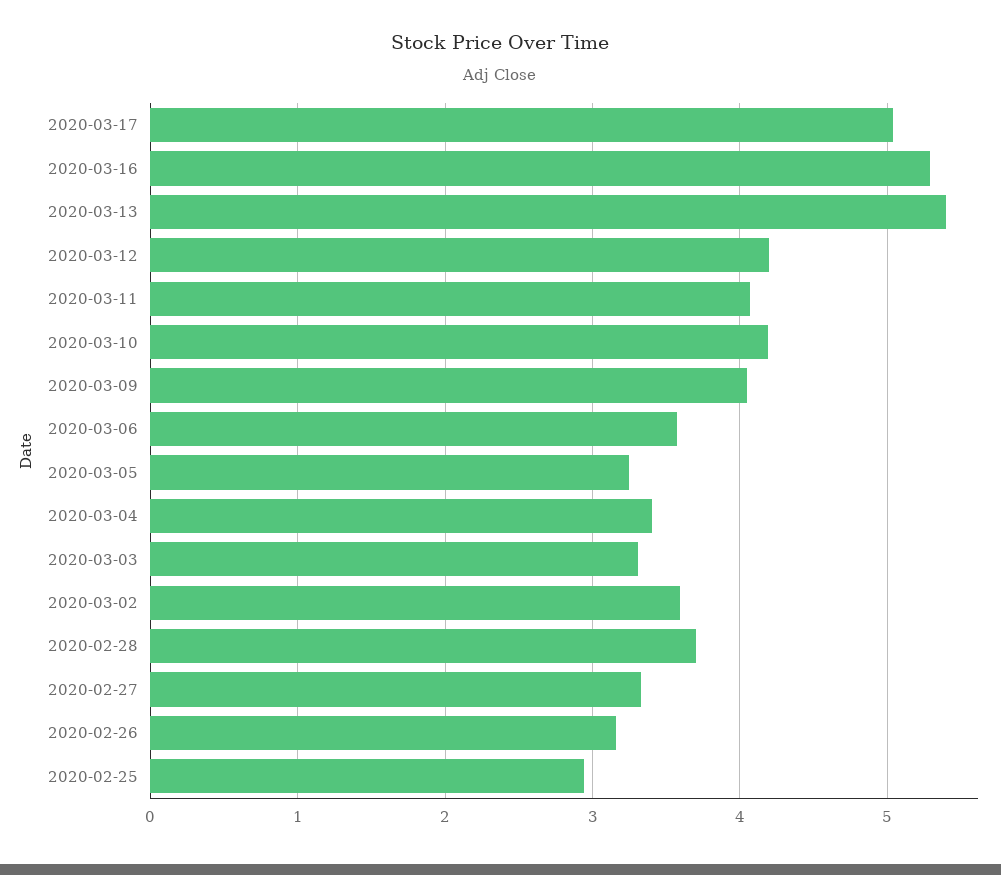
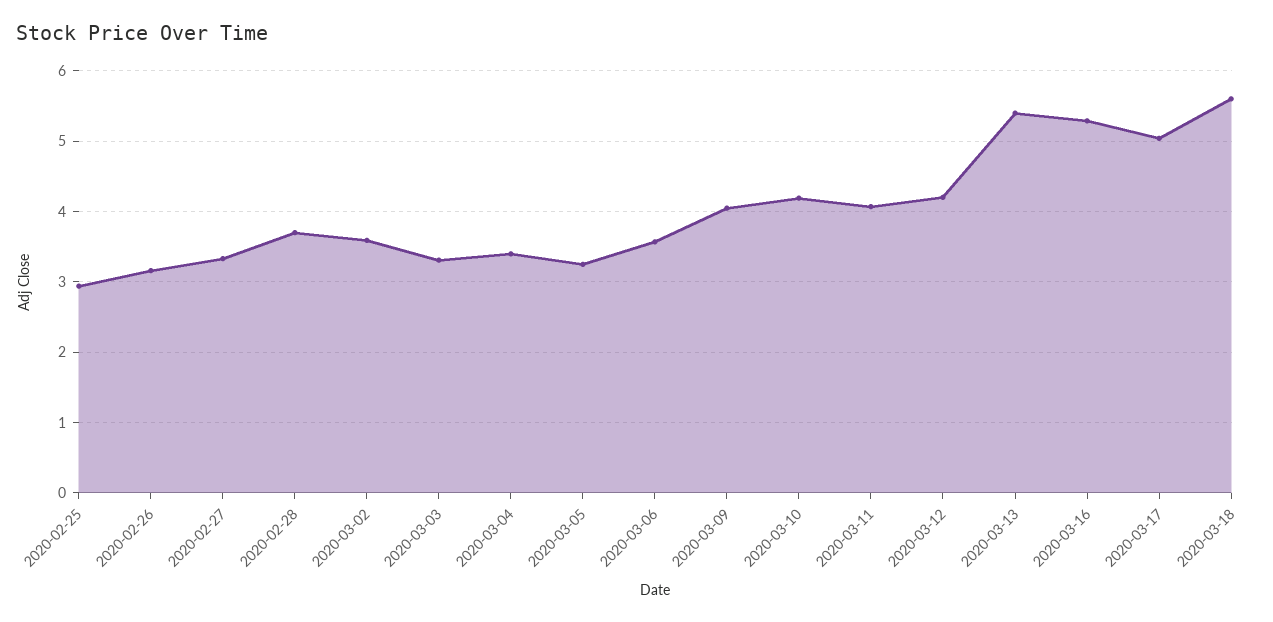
2020-03-18: none -> 5.6

